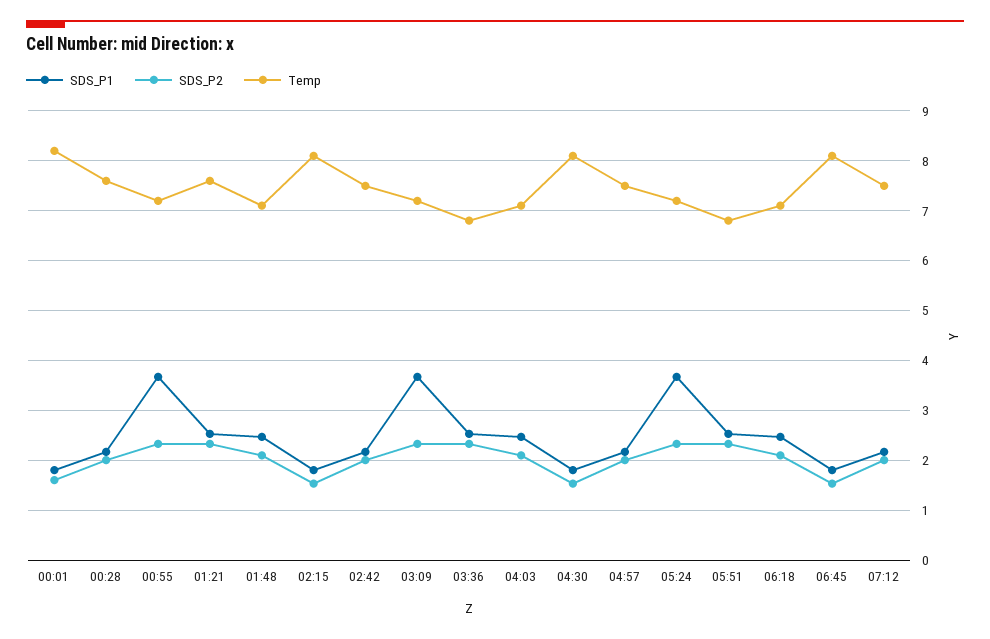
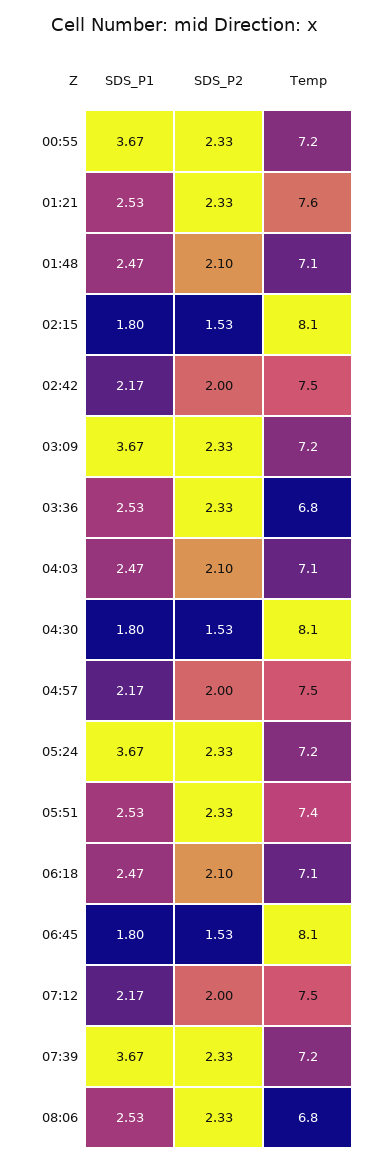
SDS_P1, 00:01: 1.8 -> none
SDS_P2, 00:01: 1.6 -> none
Temp, 00:01: 8.2 -> none
SDS_P1, 00:28: 2.2 -> none
SDS_P2, 00:28: 2 -> none
Temp, 00:28: 7.6 -> none
Temp, 05:51: 6.8 -> 7.4
SDS_P1, 07:39: none -> 3.67
SDS_P2, 07:39: none -> 2.33
Temp, 07:39: none -> 7.2
SDS_P1, 08:06: none -> 2.53
SDS_P2, 08:06: none -> 2.33
Temp, 08:06: none -> 6.8

